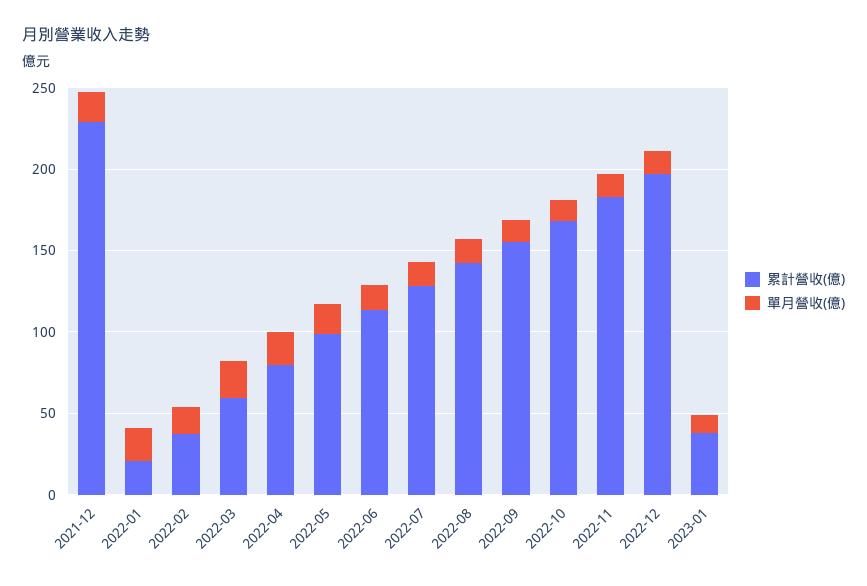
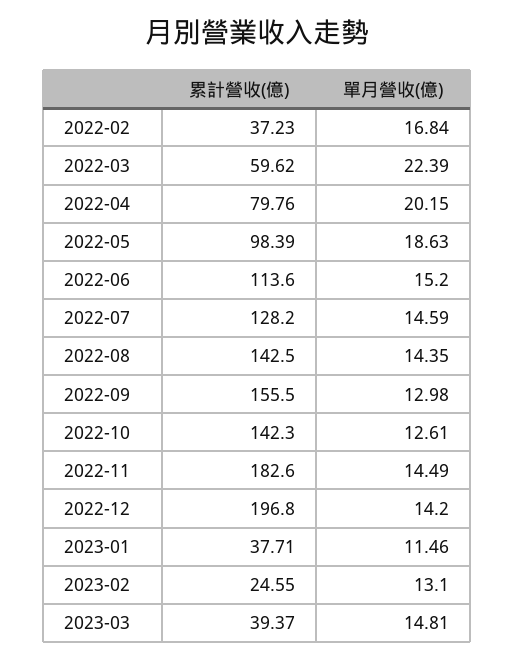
累計營收(億), 2021-12: 230 -> none
單月營收(億), 2021-12: 20 -> none
累計營收(億), 2022-01: 20 -> none
單月營收(億), 2022-01: 20 -> none
累計營收(億), 2022-10: 170 -> 142.3
累計營收(億), 2023-02: none -> 24.55
單月營收(億), 2023-02: none -> 13.1
累計營收(億), 2023-03: none -> 39.37
單月營收(億), 2023-03: none -> 14.81

